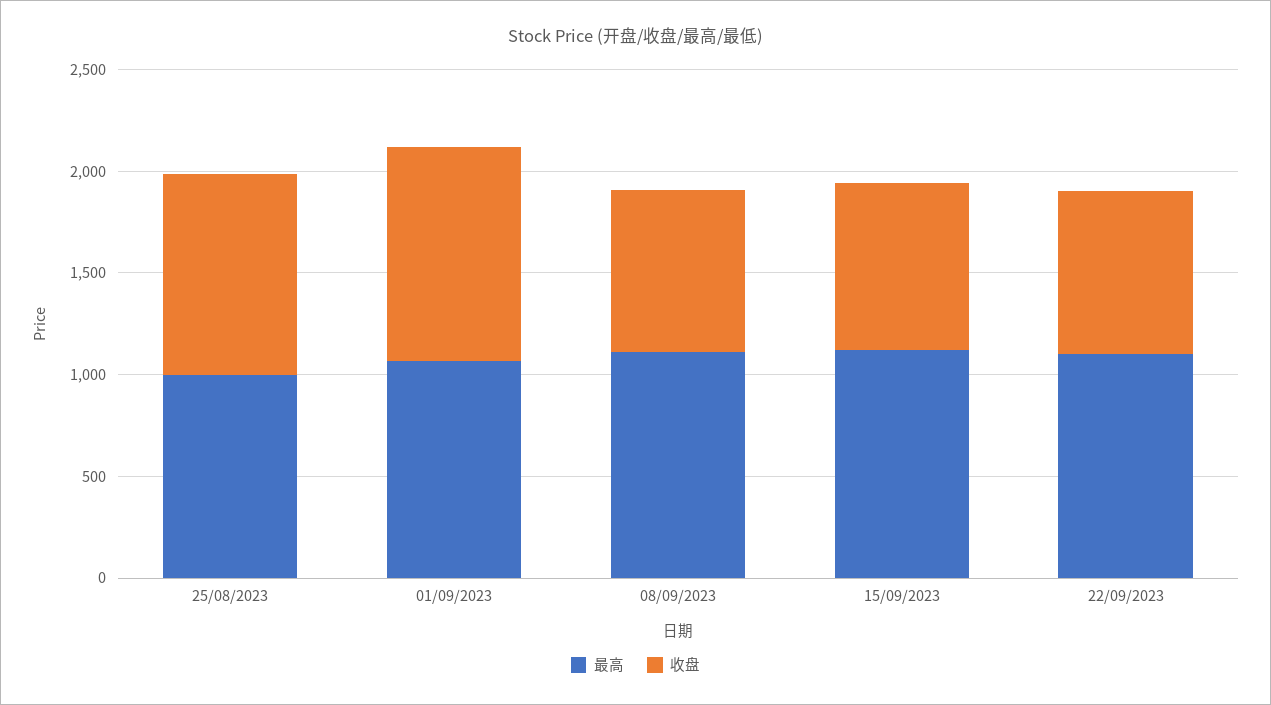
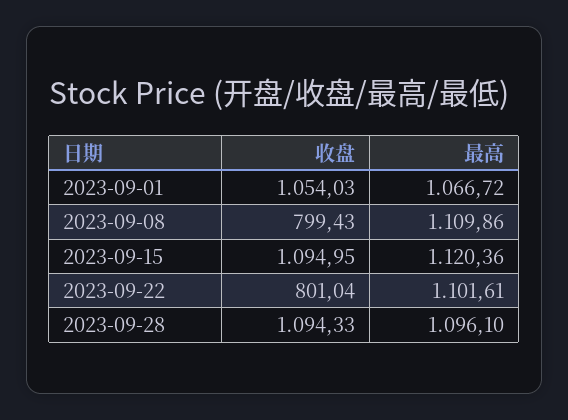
最高, 25/08/2023: 1000 -> none
收盘, 25/08/2023: 1000 -> none
收盘, 15/09/2023: 800 -> 1094.95
收盘, 2023-09-28: none -> 1094.33
最高, 2023-09-28: none -> 1096.1

